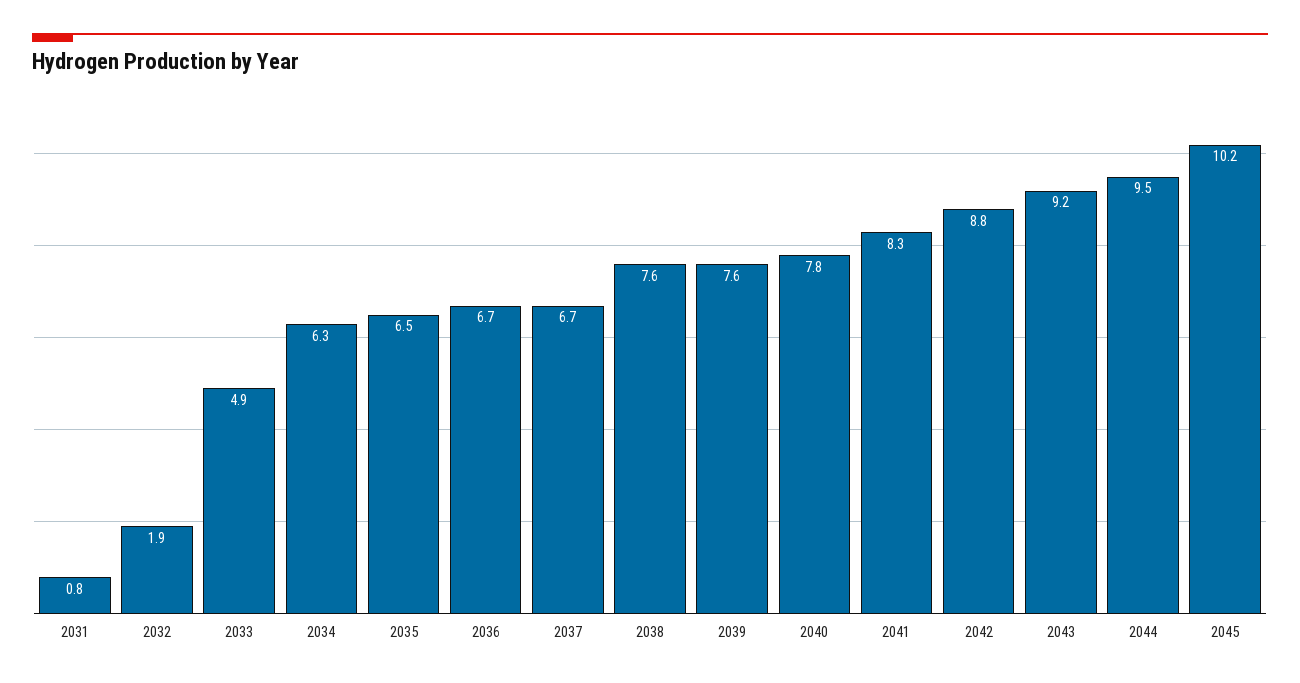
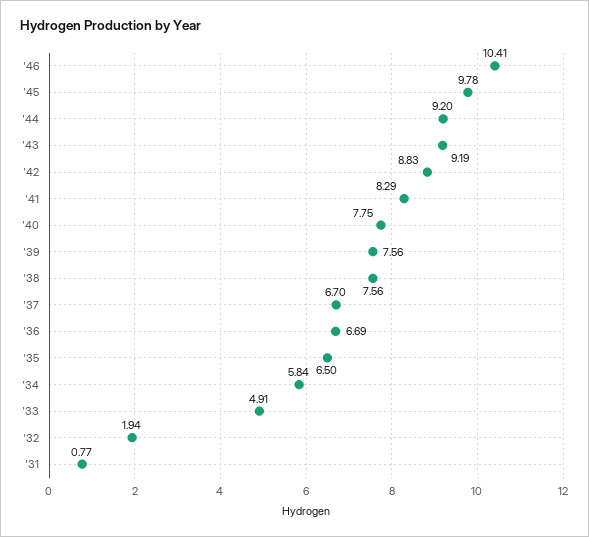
2034: 6.3 -> 5.84
2044: 9.5 -> 9.2
2045: 10.2 -> 9.78
'46: none -> 10.41

